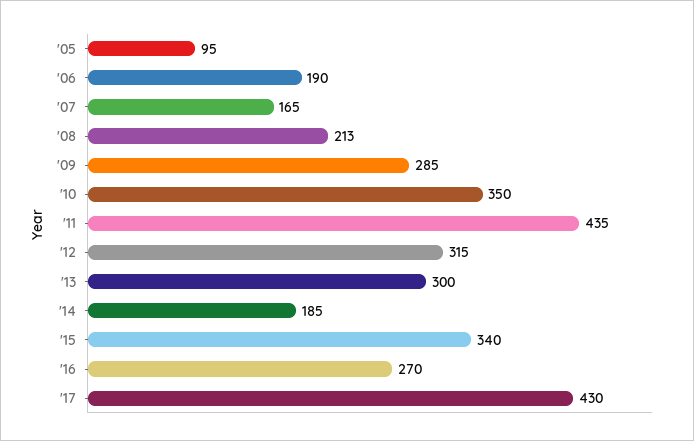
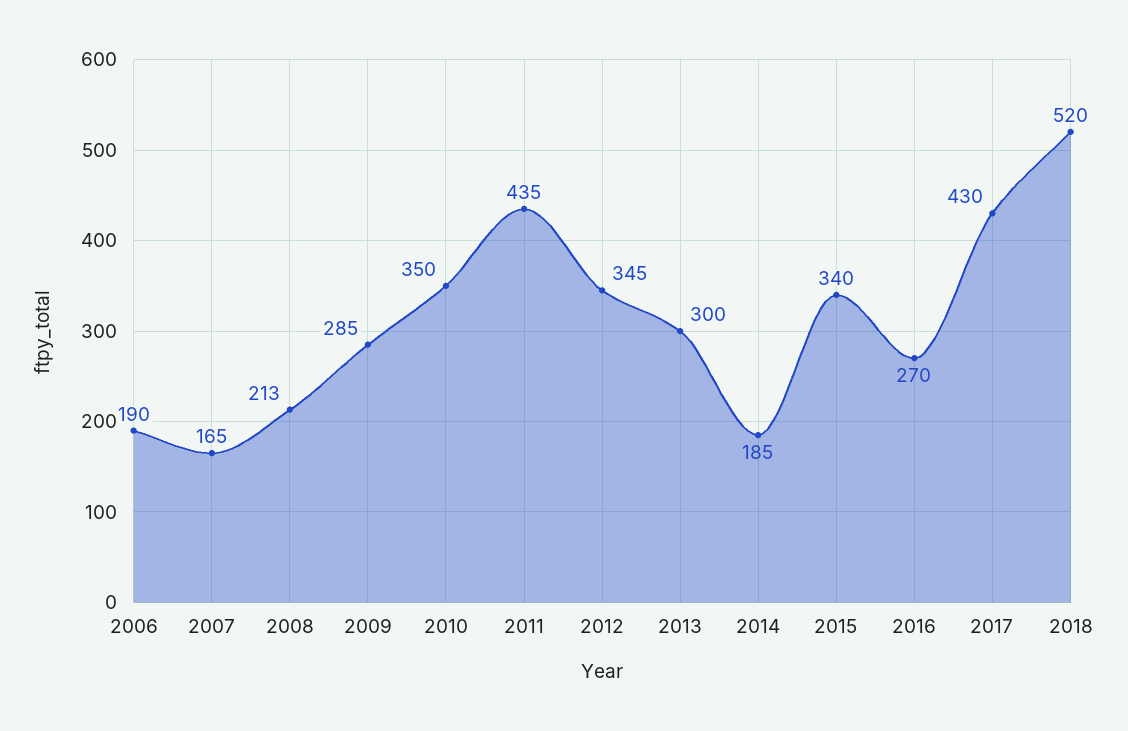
'05: 95 -> none
'12: 315 -> 345
2018: none -> 520

